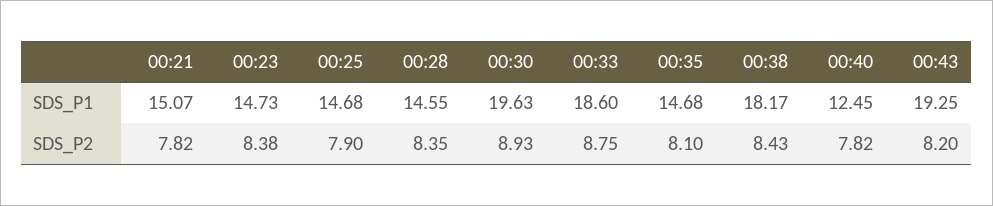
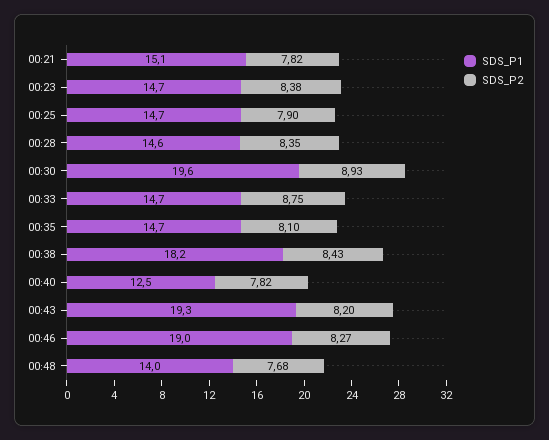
SDS_P1, 00:33: 18.6 -> 14.7
SDS_P1, 00:46: none -> 19
SDS_P2, 00:46: none -> 8.27
SDS_P1, 00:48: none -> 14
SDS_P2, 00:48: none -> 7.68

